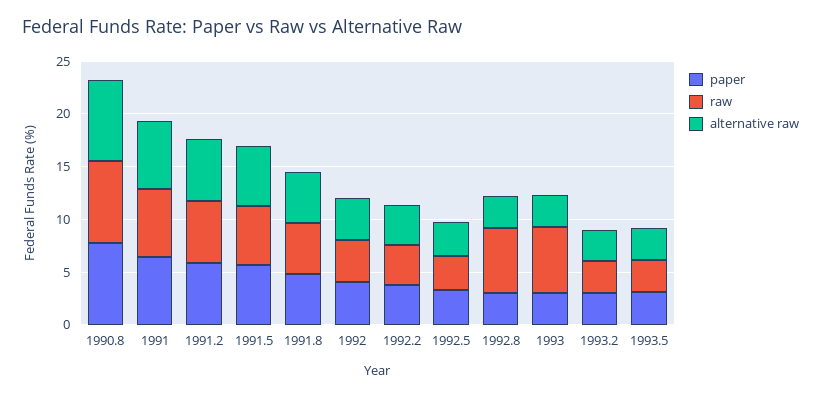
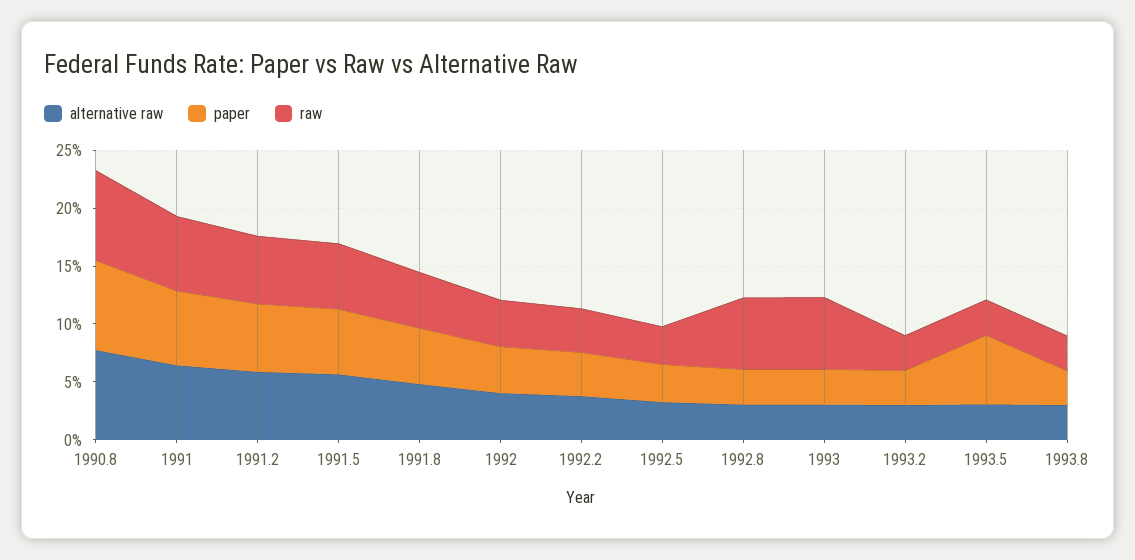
paper, 1993.5: 3 -> 6
alternative raw, 1993.8: none -> 3
paper, 1993.8: none -> 3
raw, 1993.8: none -> 3

